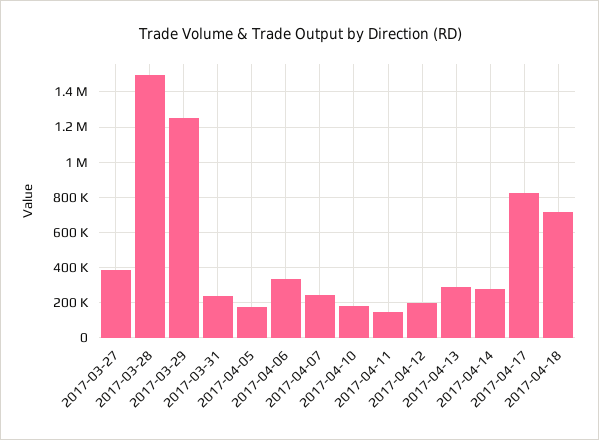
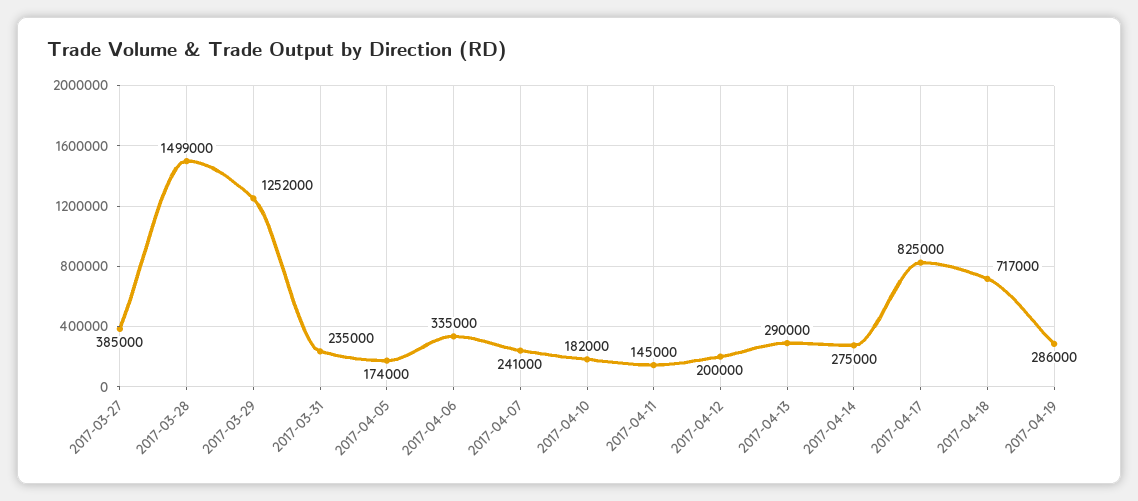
2017-04-19: none -> 286000

